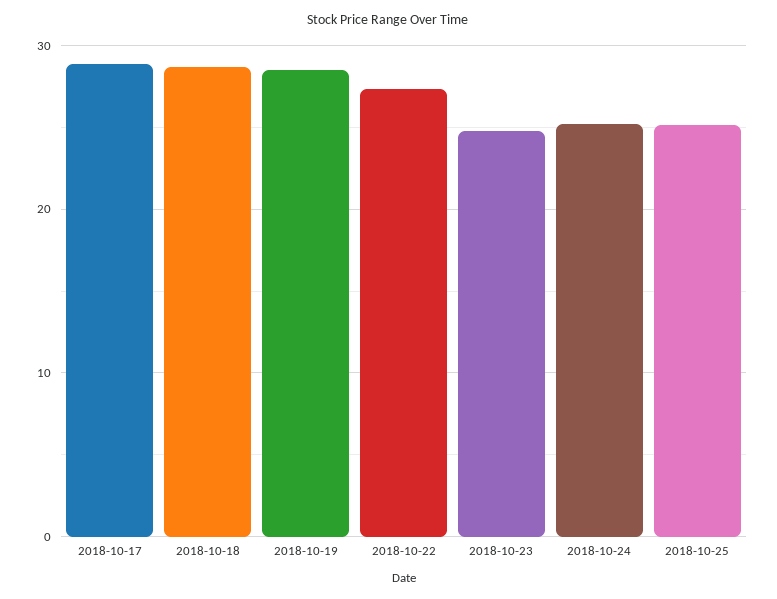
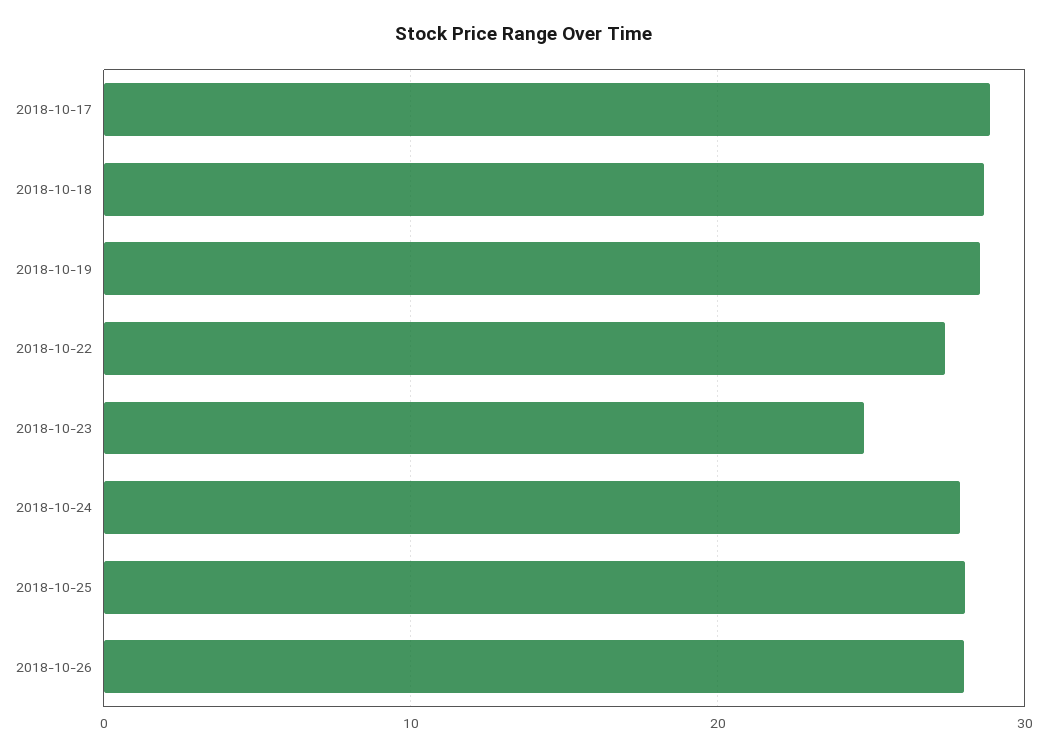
2018-10-24: 25 -> 28
2018-10-25: 25 -> 28
2018-10-26: none -> 28

